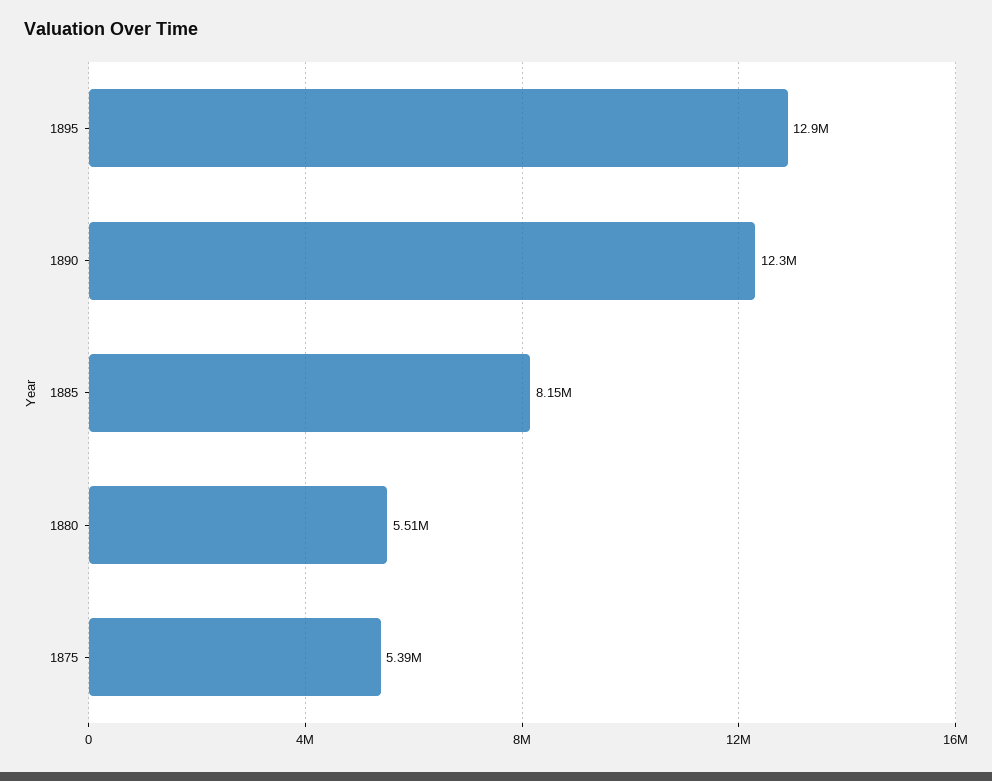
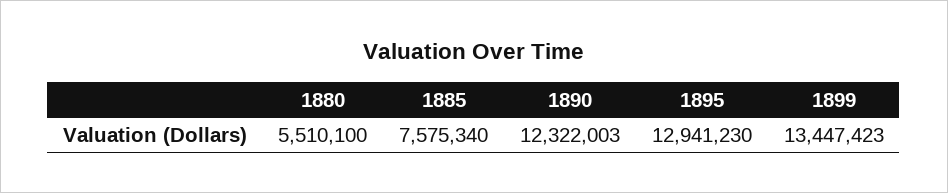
1885: 8150000 -> 7575340
1875: 5390000 -> none
1899: none -> 13447423

